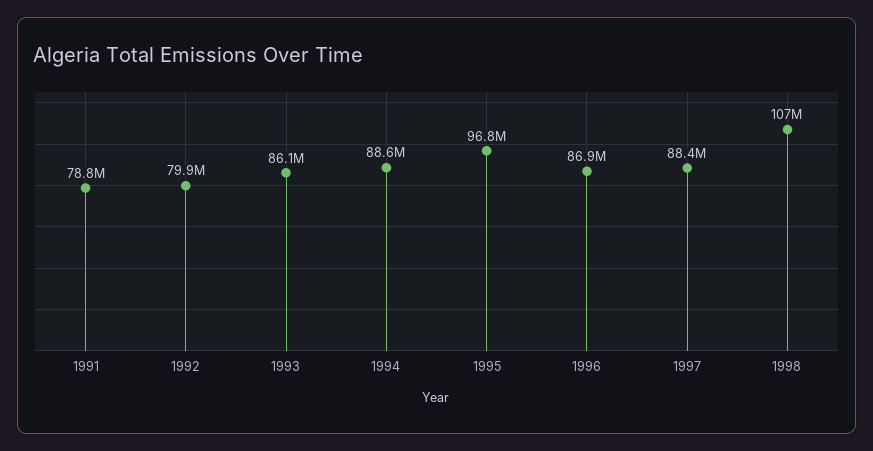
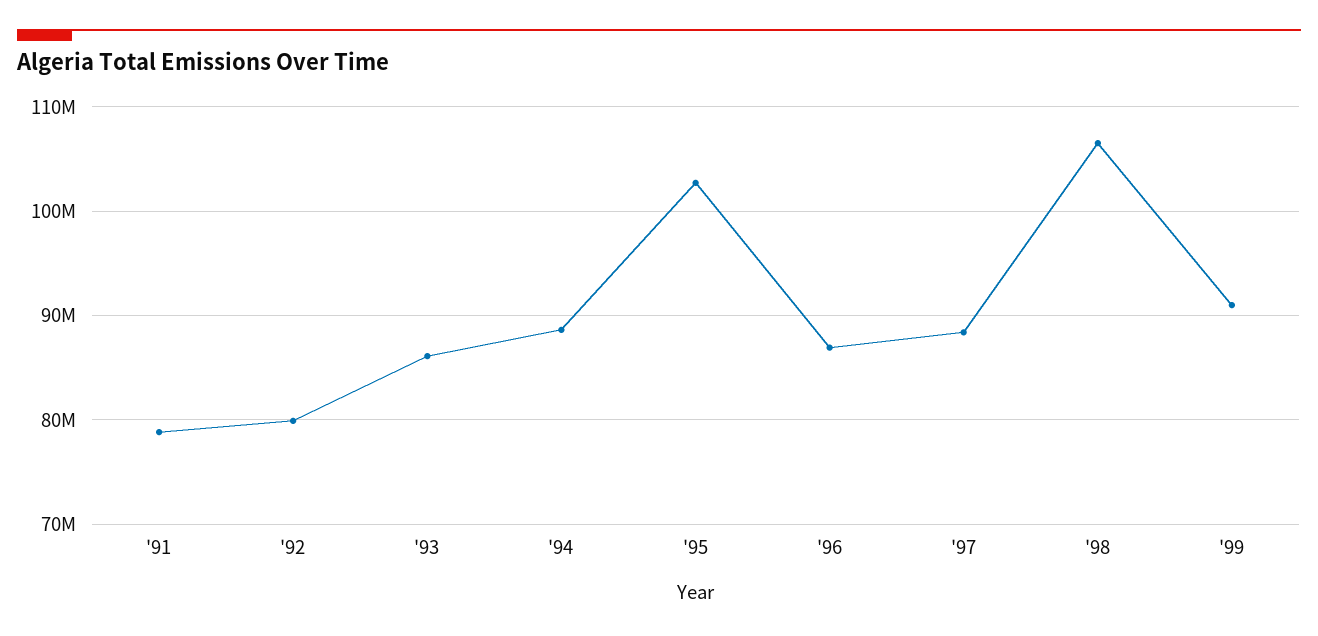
1995: 96800000 -> 103000000
'99: none -> 91000000

